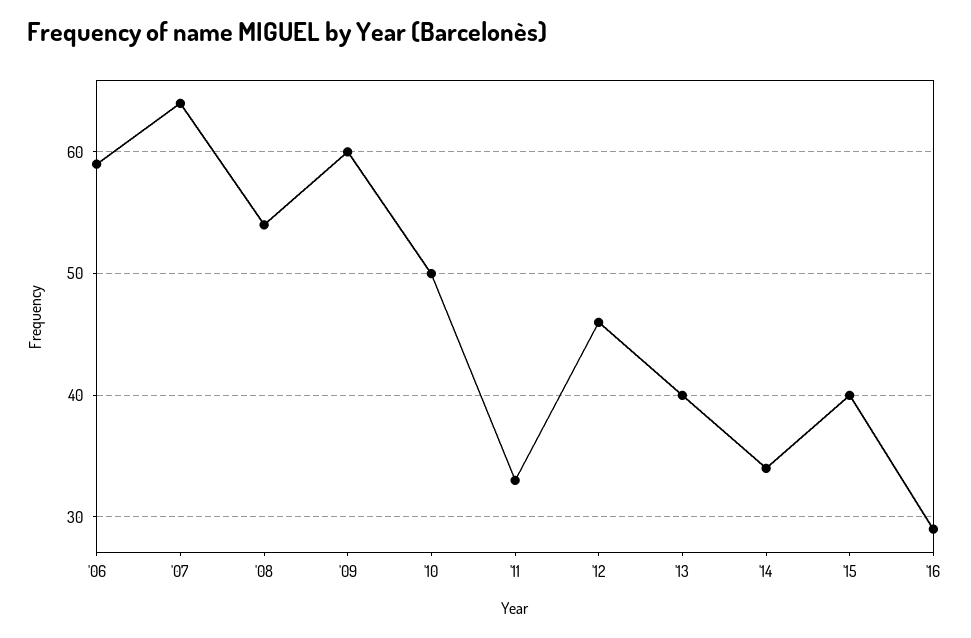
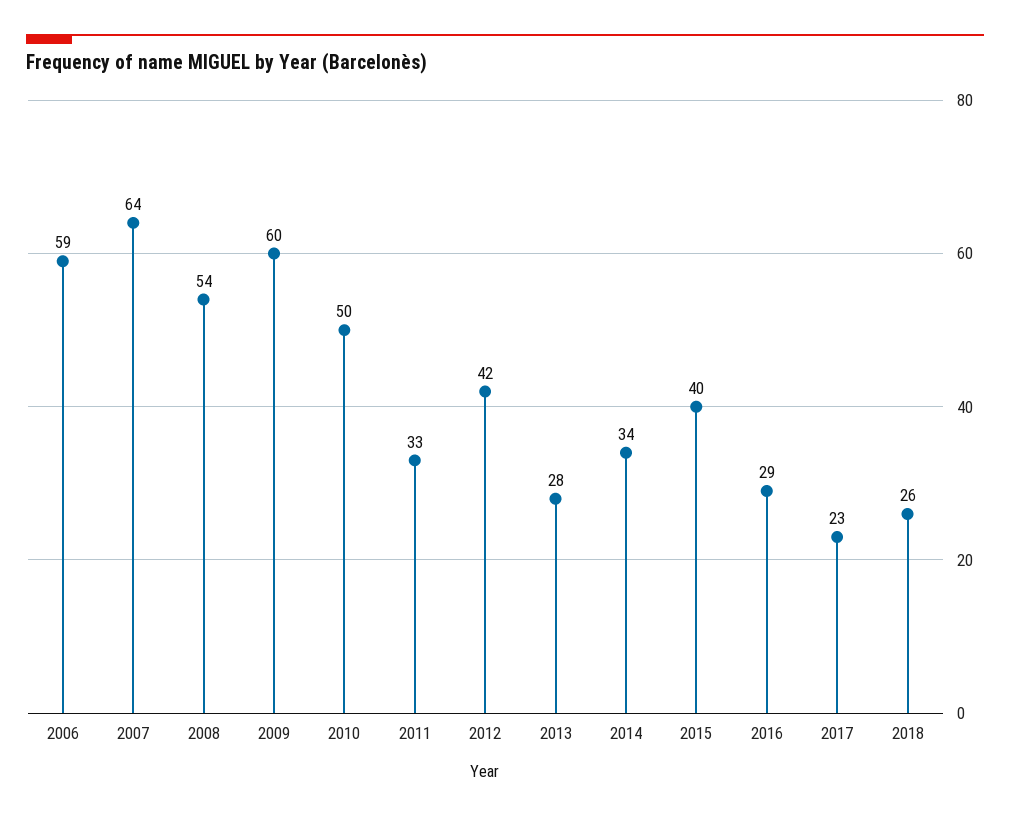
'12: 46 -> 42
'13: 40 -> 28
2017: none -> 23
2018: none -> 26

